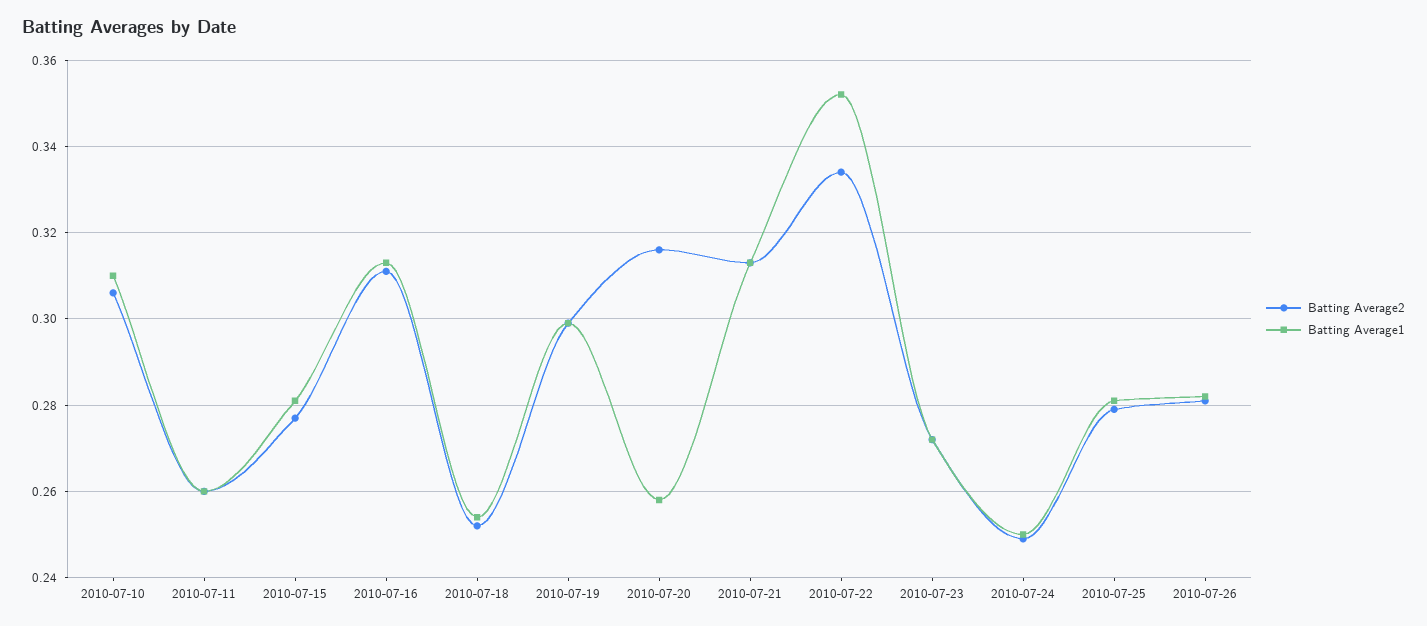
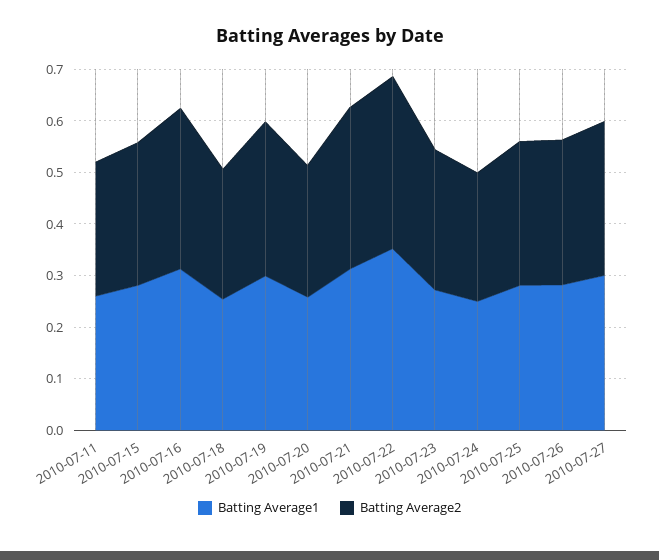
Batting Average2, 2010-07-10: 0.305 -> none
Batting Average1, 2010-07-10: 0.31 -> none
Batting Average2, 2010-07-20: 0.315 -> 0.26
Batting Average1, 2010-07-27: none -> 0.3
Batting Average2, 2010-07-27: none -> 0.3

